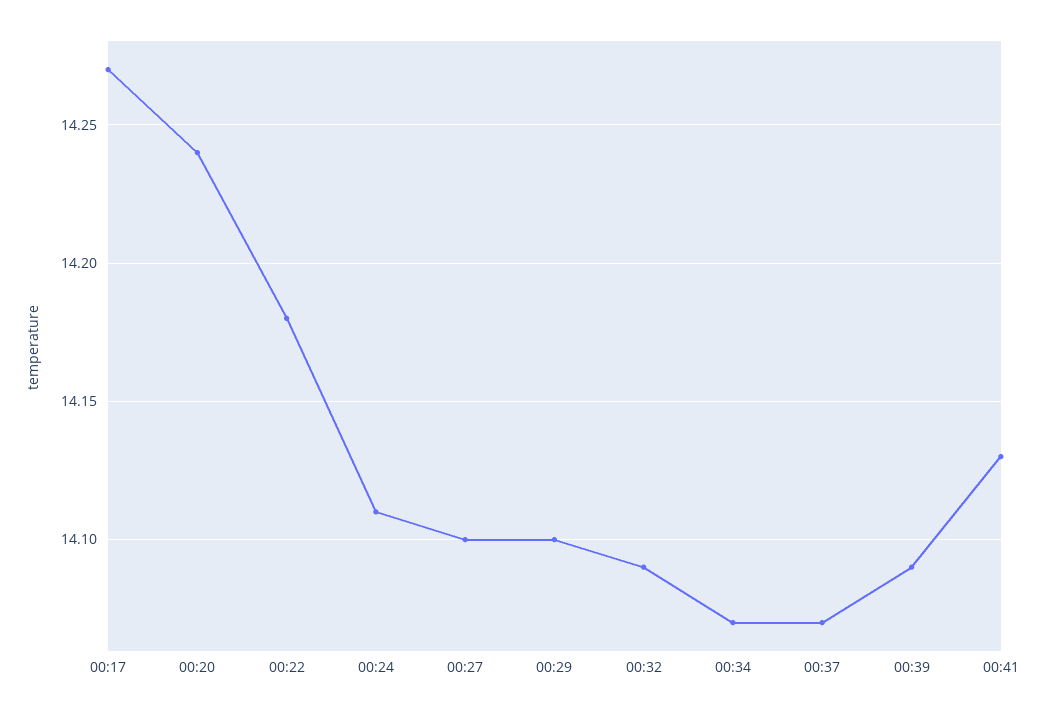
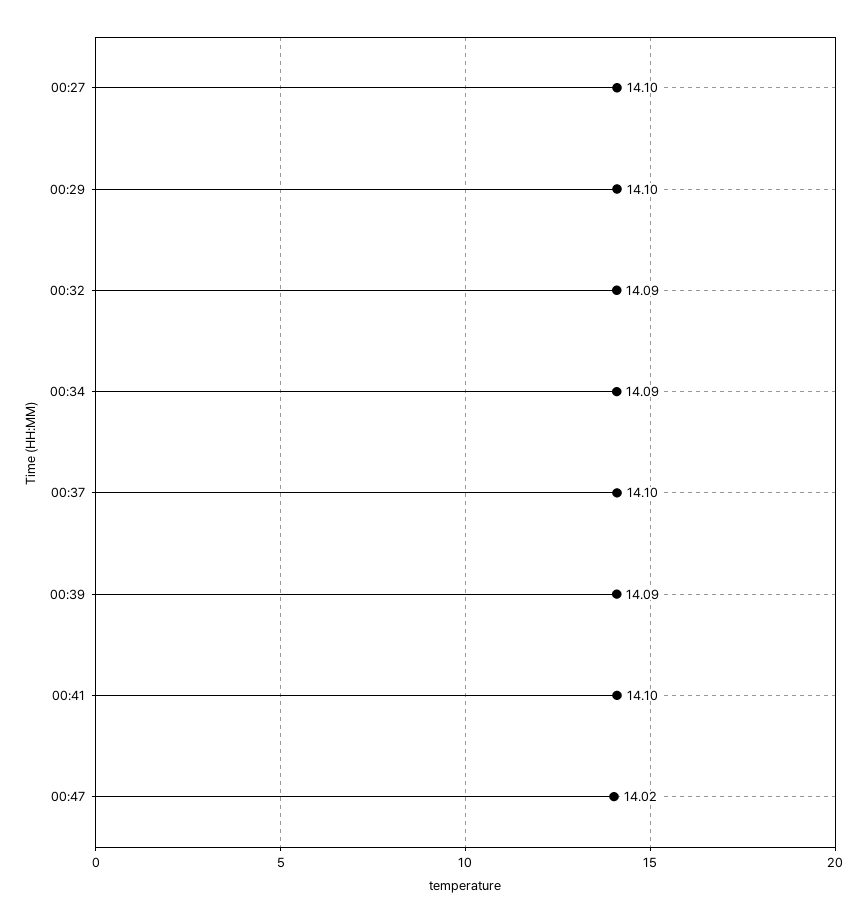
00:17: 14.27 -> none
00:20: 14.24 -> none
00:22: 14.18 -> none
00:24: 14.11 -> none
00:34: 14.07 -> 14.09
00:37: 14.07 -> 14.1
00:41: 14.13 -> 14.1
00:47: none -> 14.02

